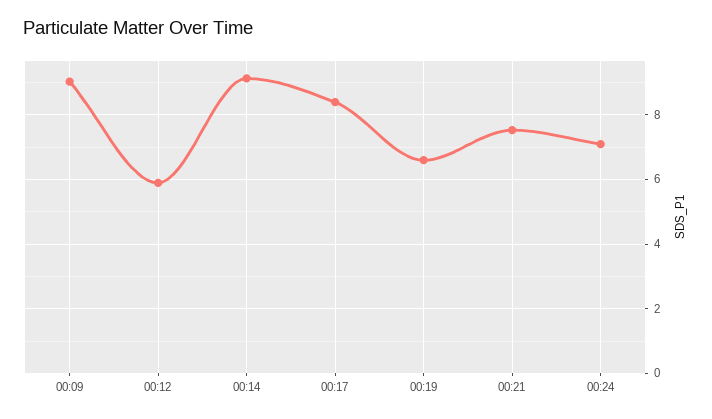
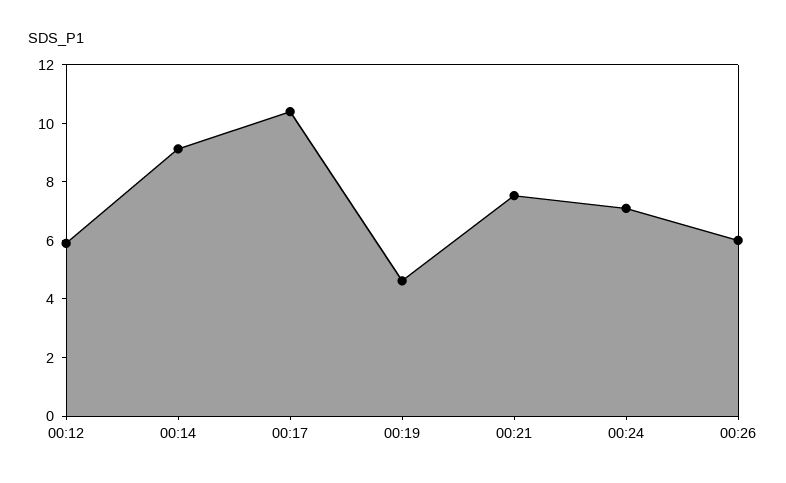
00:09: 9 -> none
00:17: 8.4 -> 10.5
00:19: 6.6 -> 4.5
00:26: none -> 6

